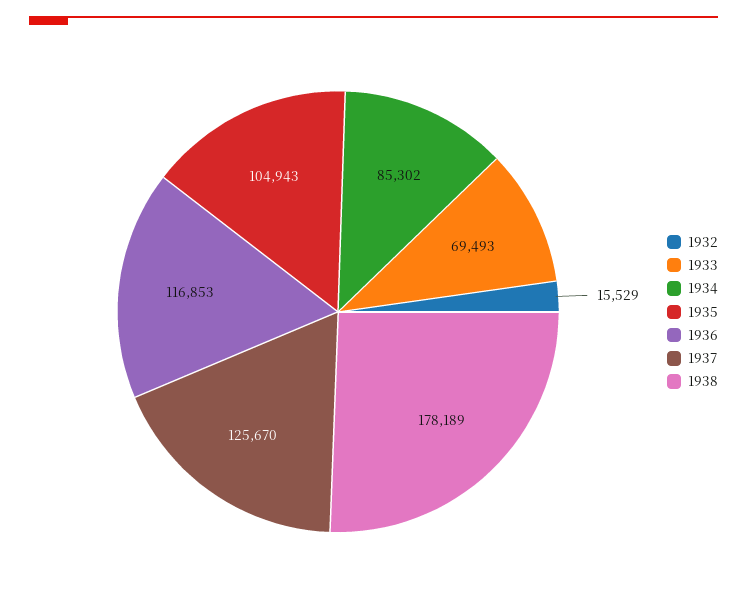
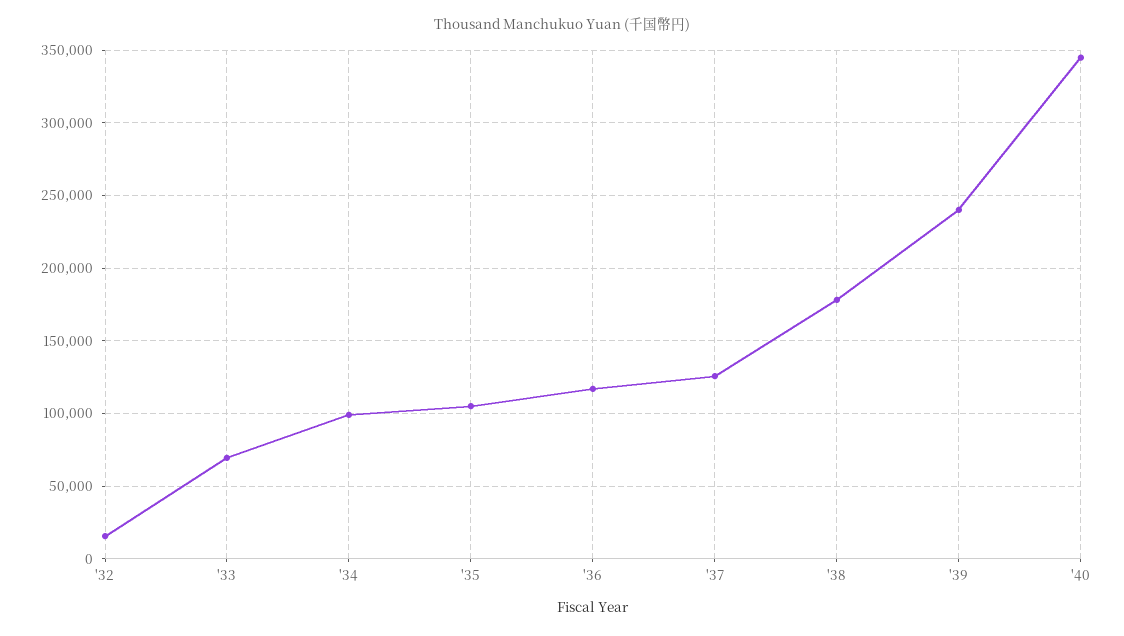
1934: 85302 -> 100000
'39: none -> 240000
'40: none -> 345000

